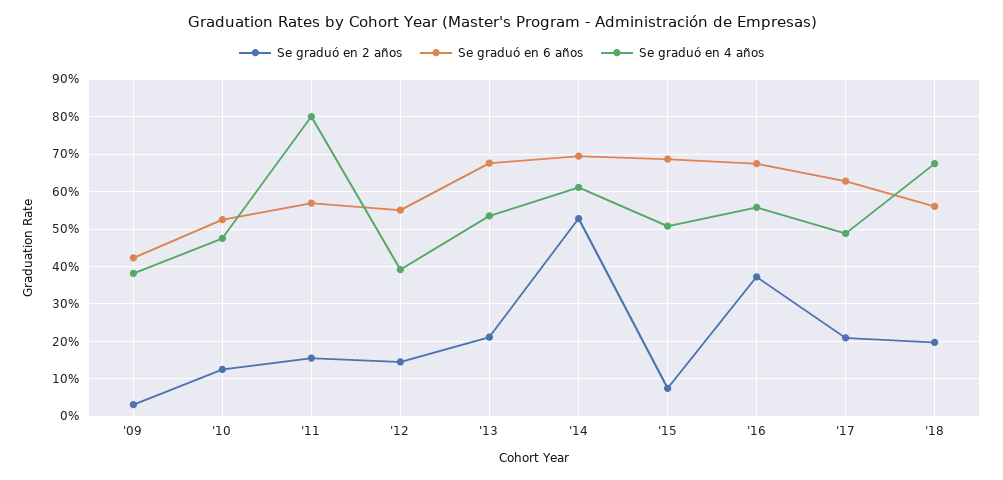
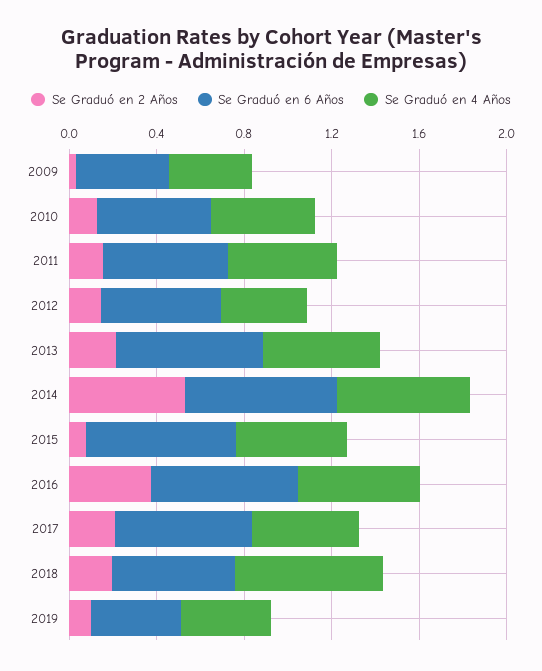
Se graduó en 4 años, '11: 0.8 -> 0.5
Se graduó en 2 años, 2019: none -> 0.1
Se graduó en 6 años, 2019: none -> 0.4
Se graduó en 4 años, 2019: none -> 0.4

